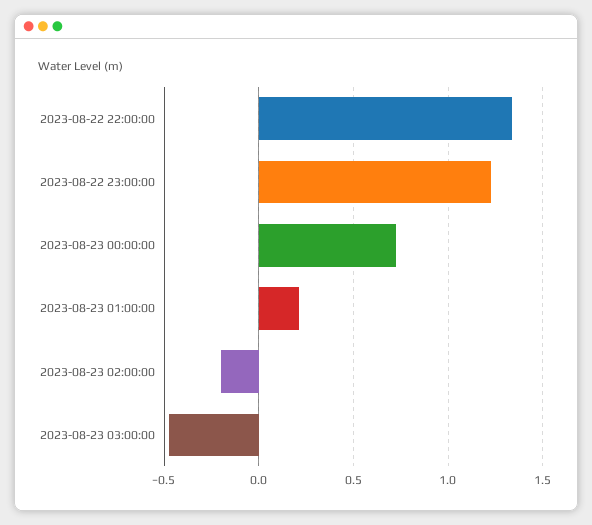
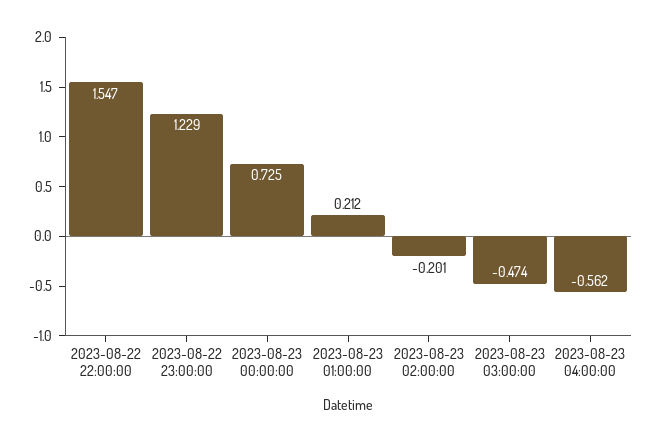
2023-08-22 22:00:00: 1.35 -> 1.547
2023-08-23 04:00:00: none -> -0.562

